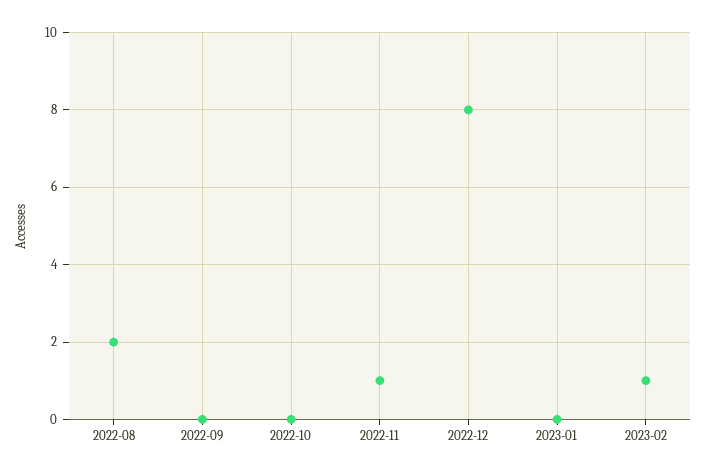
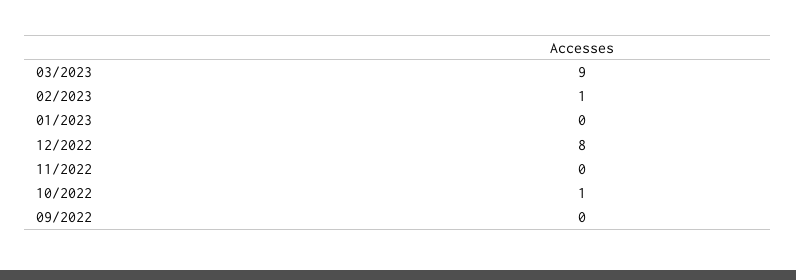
2022-08: 2 -> none
2022-10: 0 -> 1
2022-11: 1 -> 0
03/2023: none -> 9

